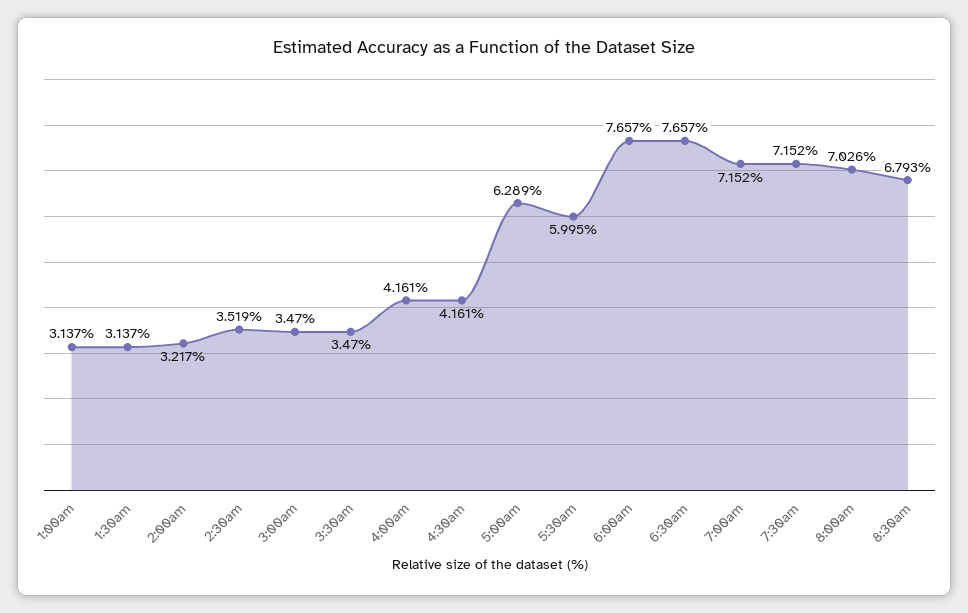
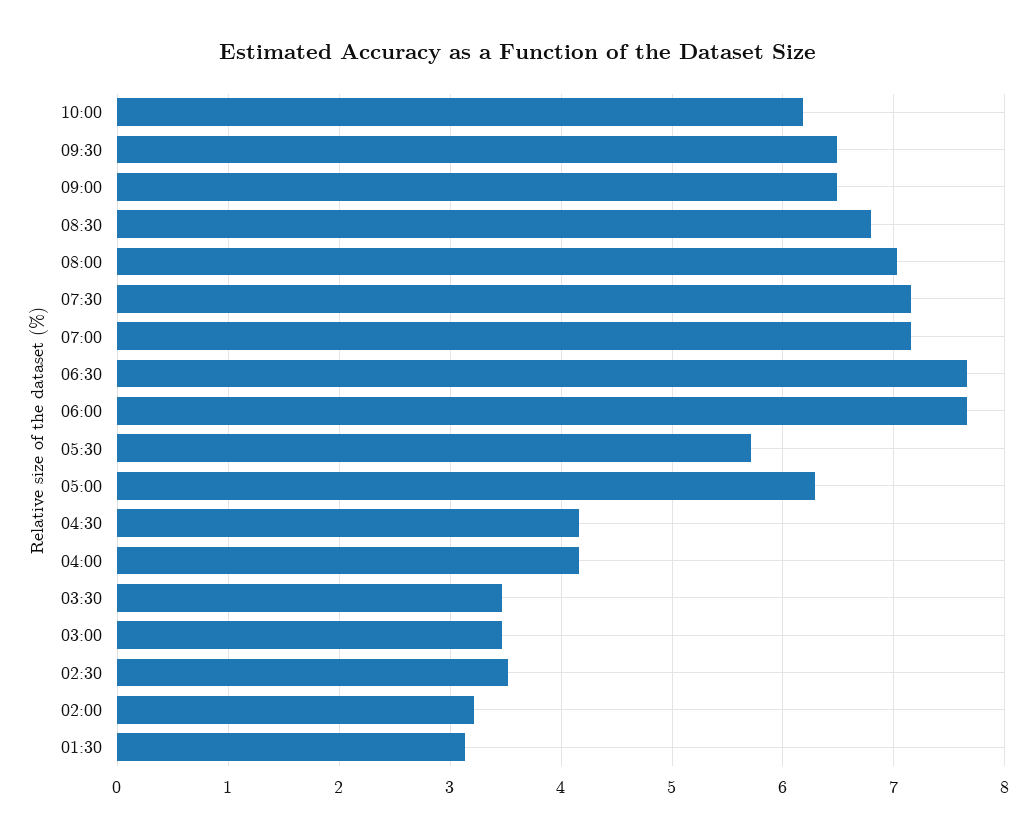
1:00am: 3.137 -> none
5:30am: 5.995 -> 5.7
10:00: none -> 6.2
09:30: none -> 6.5
09:00: none -> 6.5

